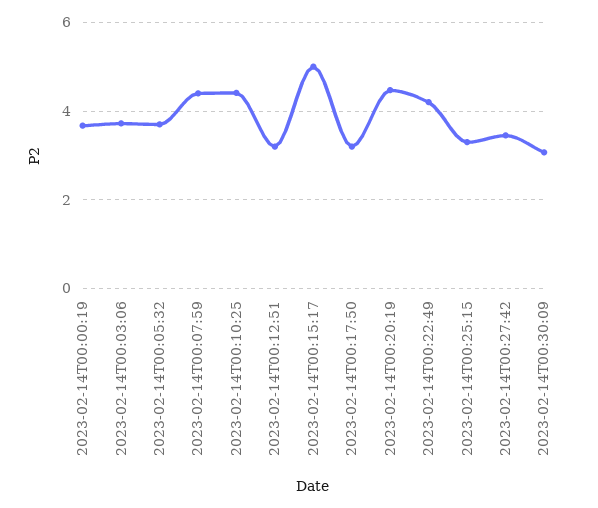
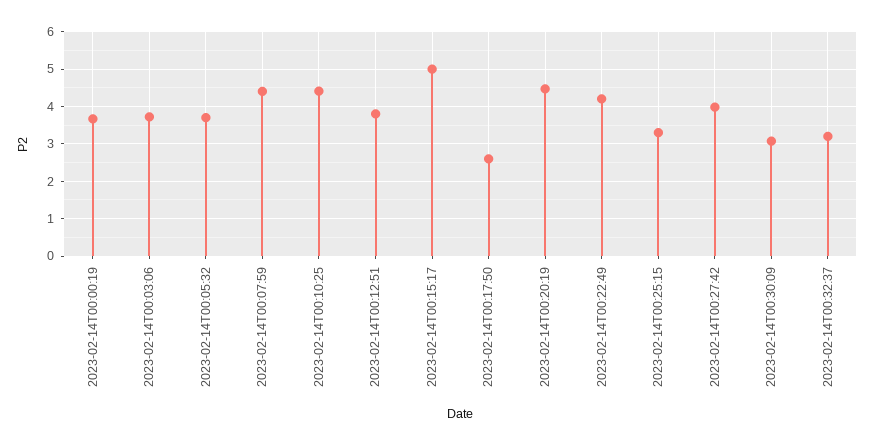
2023-02-14T00:12:51: 3.2 -> 3.8
2023-02-14T00:17:50: 3.2 -> 2.6
2023-02-14T00:27:42: 3.4 -> 4
2023-02-14T00:32:37: none -> 3.2

